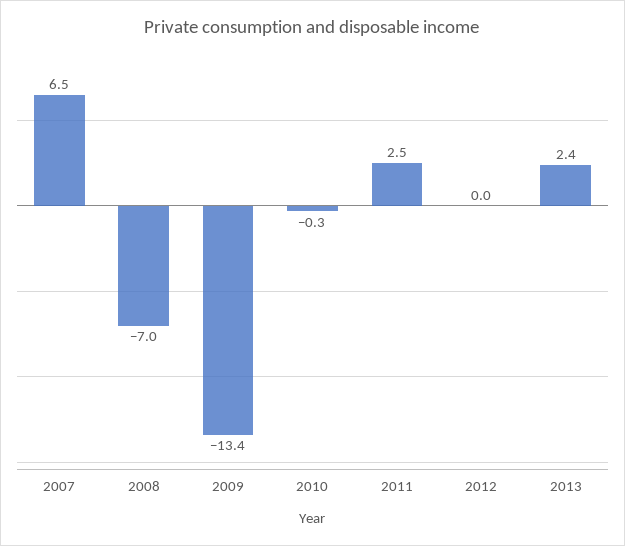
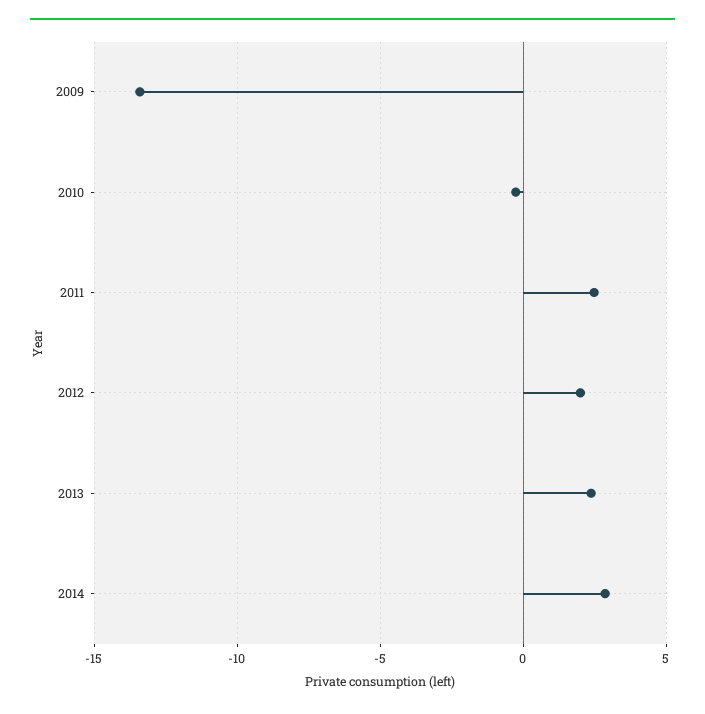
2007: 6.5 -> none
2008: -7 -> none
2012: 0 -> 2
2014: none -> 3

